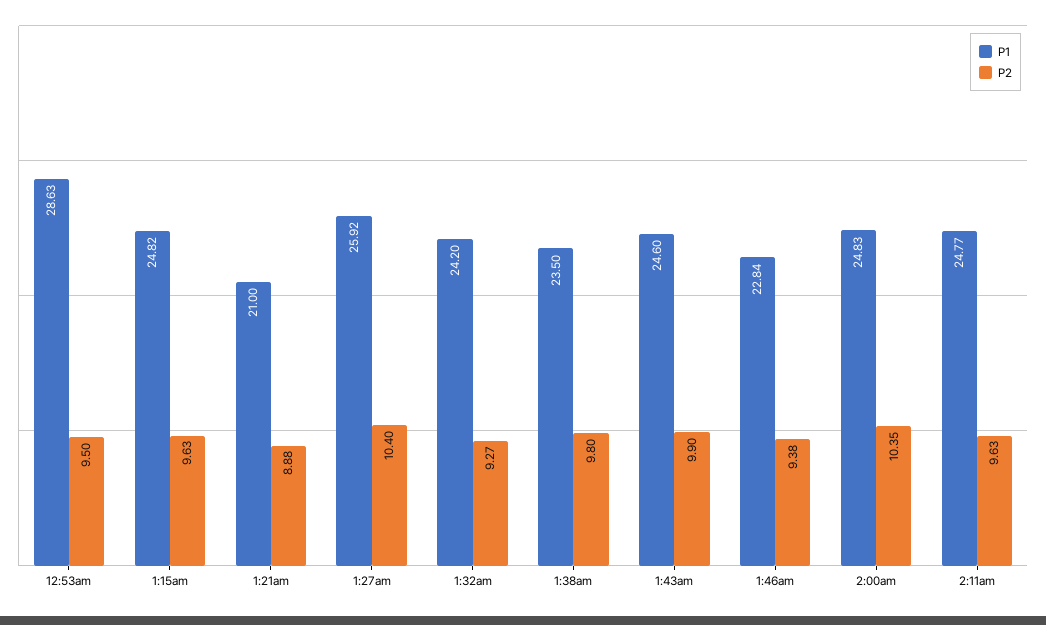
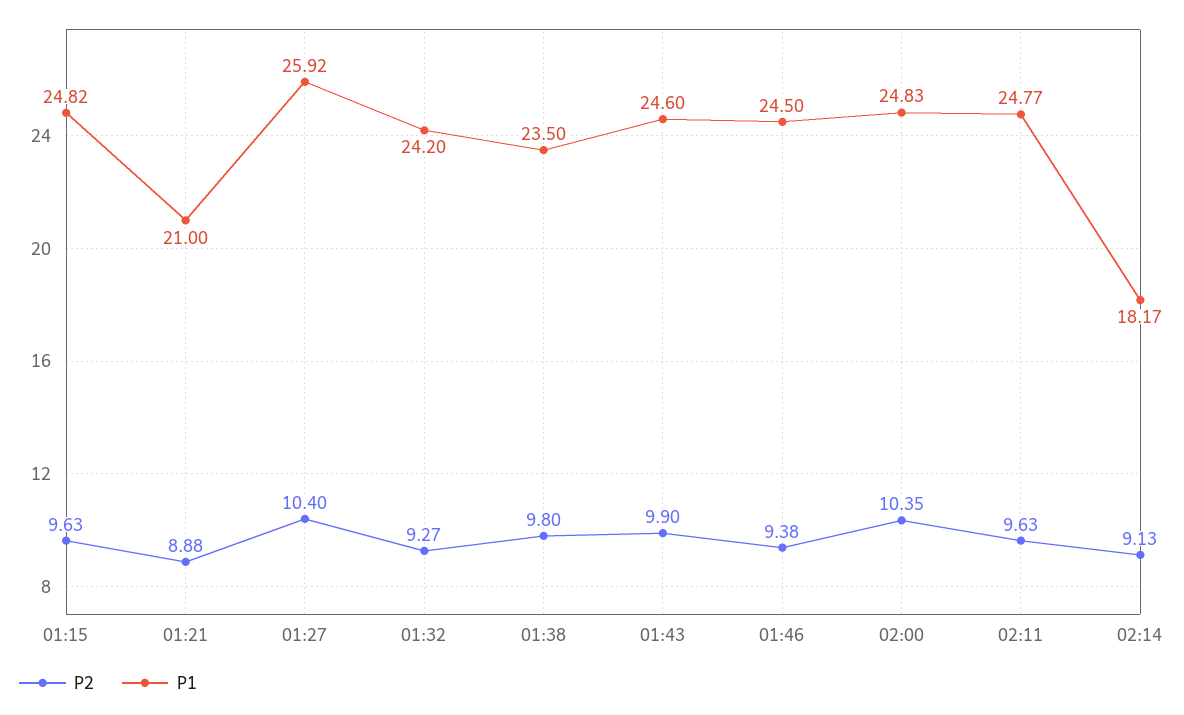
P1, 12:53am: 28.63 -> none
P2, 12:53am: 9.5 -> none
P1, 1:46am: 22.84 -> 24.5
P2, 02:14: none -> 9.13
P1, 02:14: none -> 18.17

